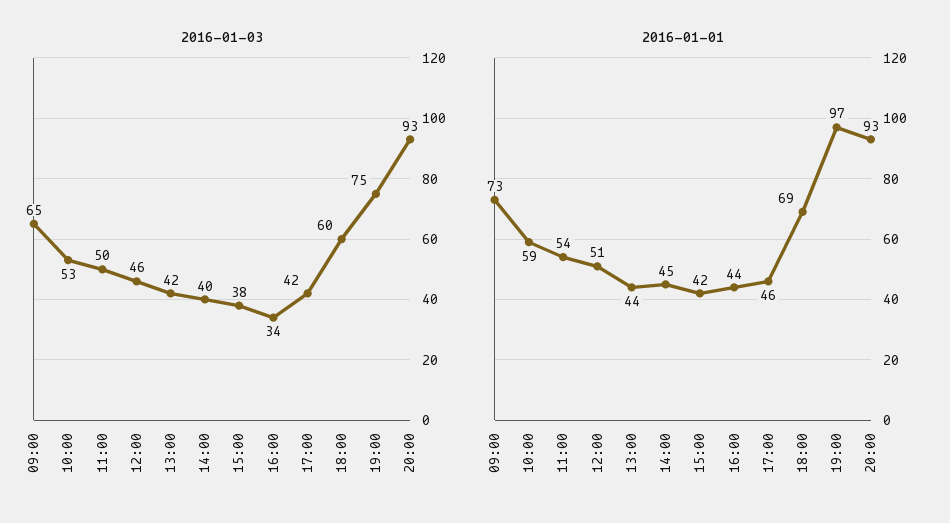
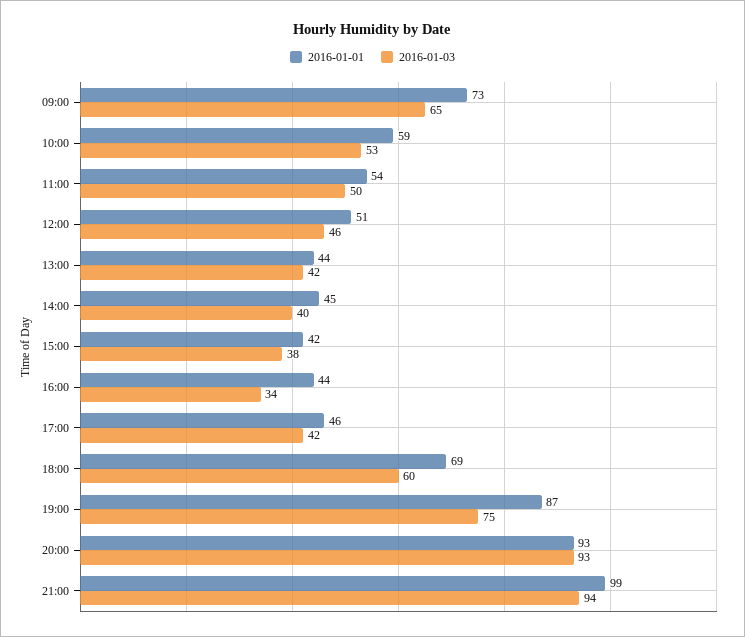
2016-01-01, 19:00: 97 -> 87
2016-01-01, 21:00: none -> 99
2016-01-03, 21:00: none -> 94

